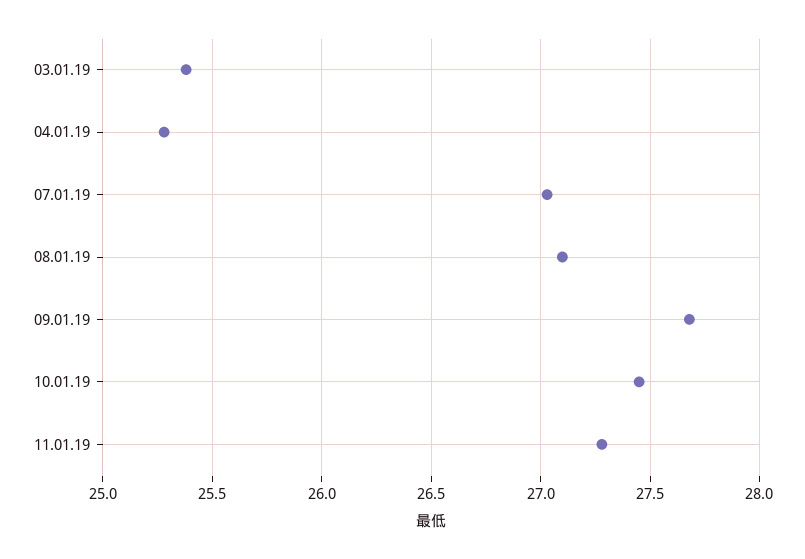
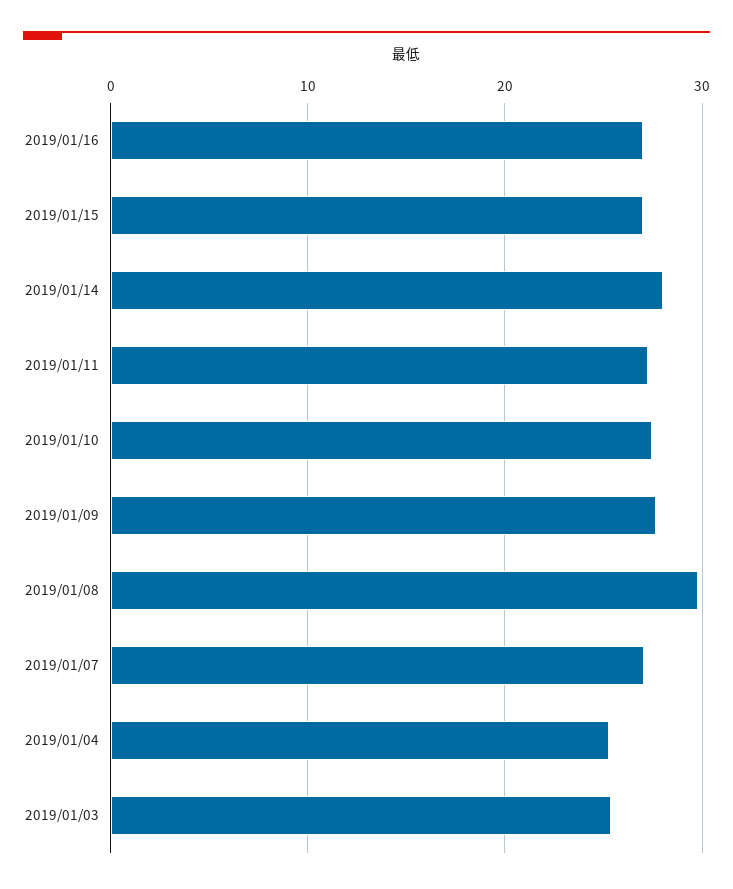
08.01.19: 27.1 -> 30
2019/01/16: none -> 27
2019/01/15: none -> 27
2019/01/14: none -> 28

